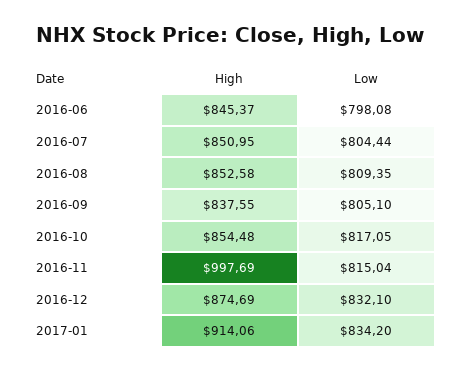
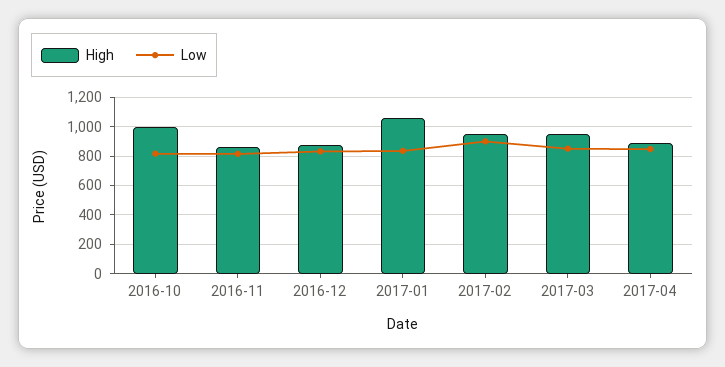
High, 2016-06: 845.37 -> none
Low, 2016-06: 798.08 -> none
High, 2016-07: 850.95 -> none
Low, 2016-07: 804.44 -> none
High, 2016-08: 852.58 -> none
Low, 2016-08: 809.35 -> none
High, 2016-09: 837.55 -> none
Low, 2016-09: 805.1 -> none
High, 2016-10: 854.48 -> 1000
High, 2016-11: 997.69 -> 850
High, 2017-01: 914.06 -> 1050
High, 2017-02: none -> 950
Low, 2017-02: none -> 900
High, 2017-03: none -> 950
Low, 2017-03: none -> 850
High, 2017-04: none -> 900
Low, 2017-04: none -> 850

